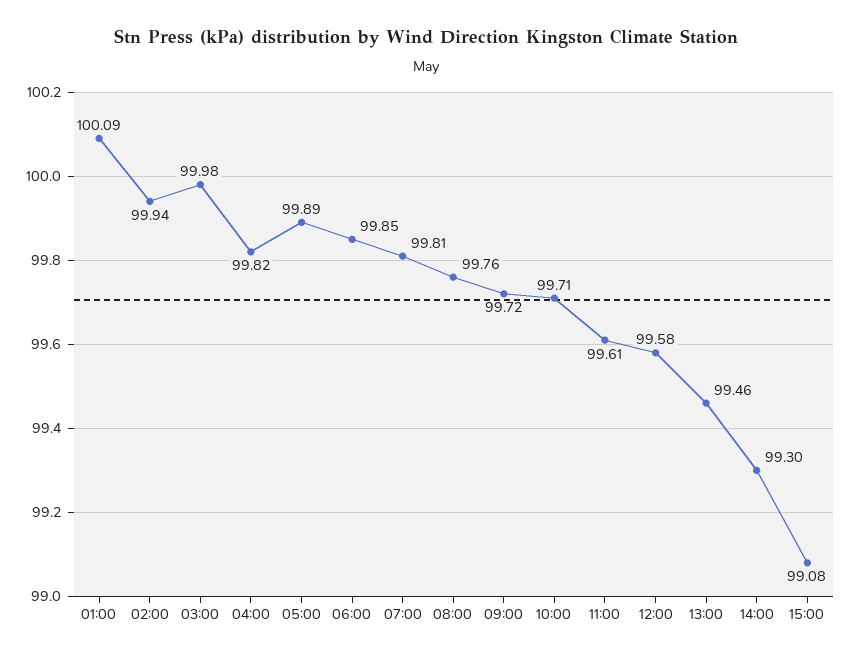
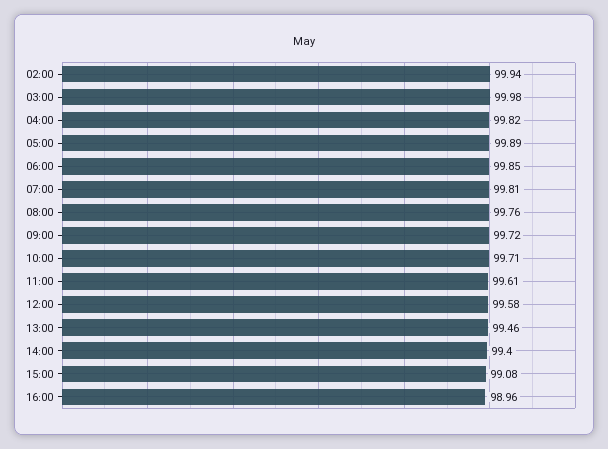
01:00: 100.09 -> none
14:00: 99.3 -> 99.4
16:00: none -> 98.96

